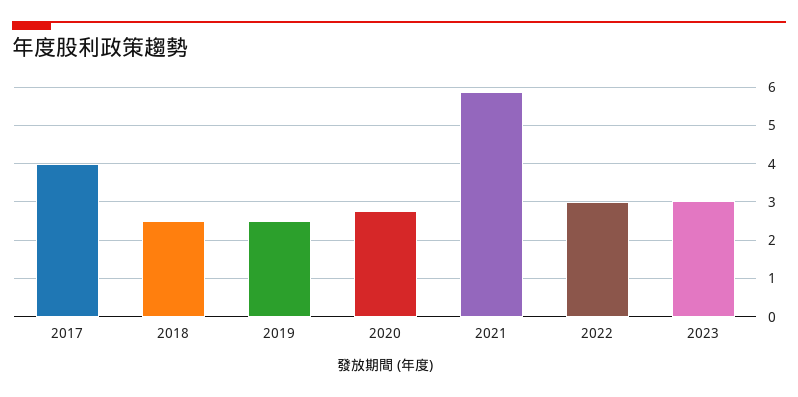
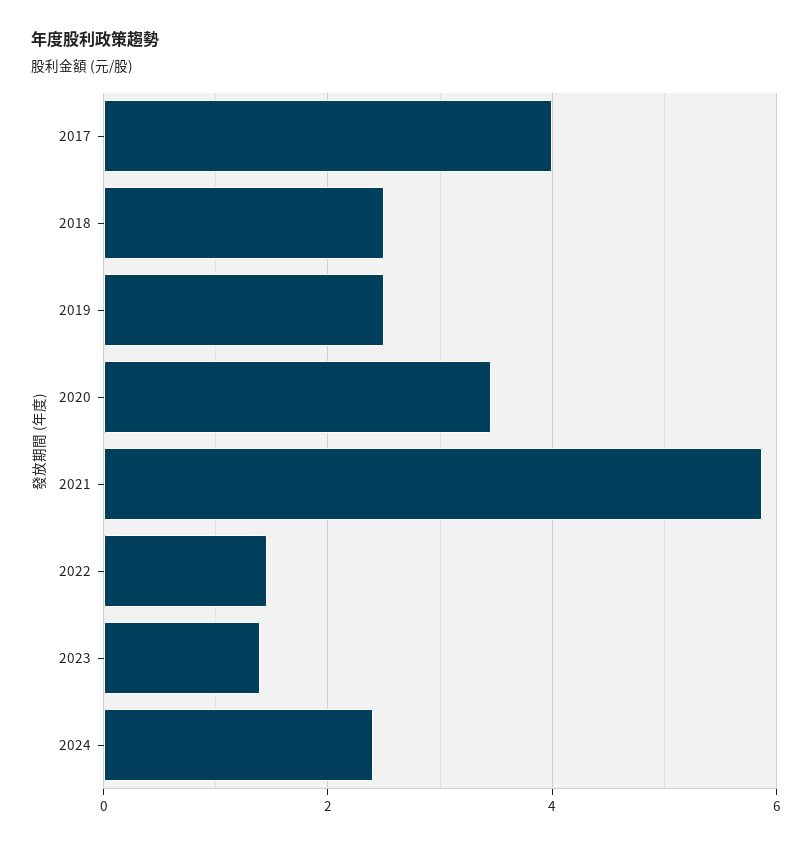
2020: 2.8 -> 3.4
2022: 3 -> 1.4
2023: 3 -> 1.4
2024: none -> 2.4

